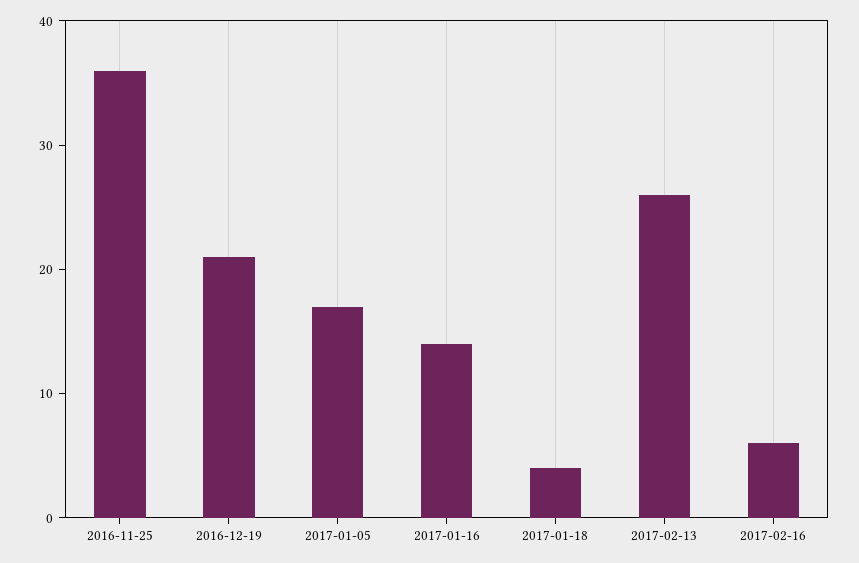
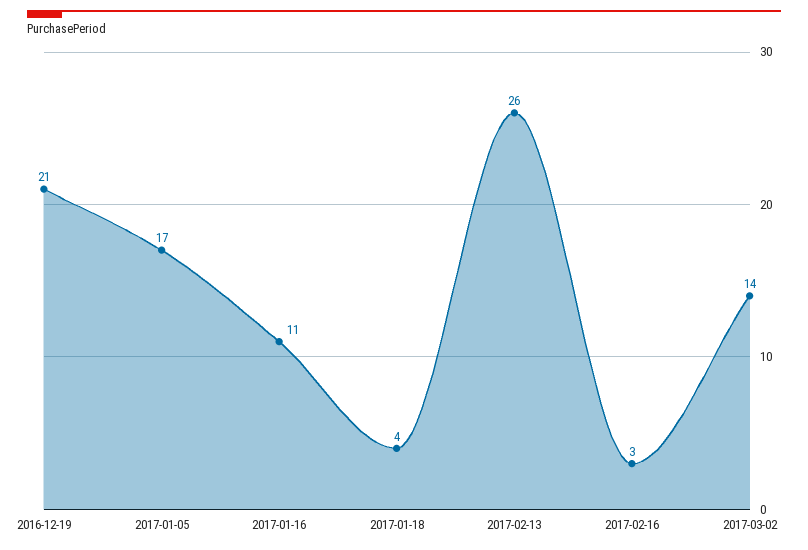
2016-11-25: 36 -> none
2017-01-16: 14 -> 11
2017-02-16: 6 -> 3
2017-03-02: none -> 14

